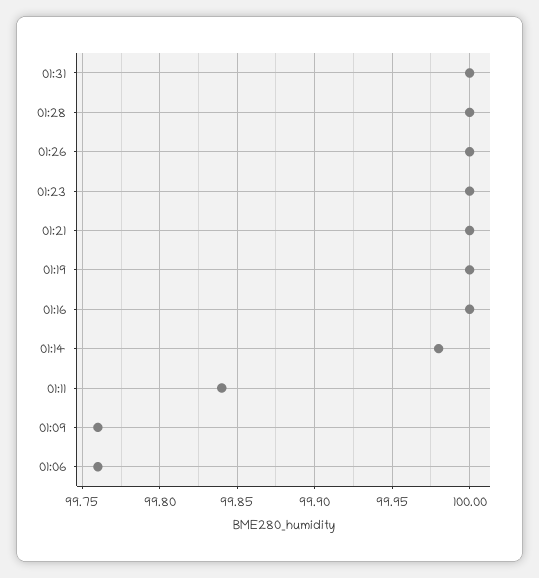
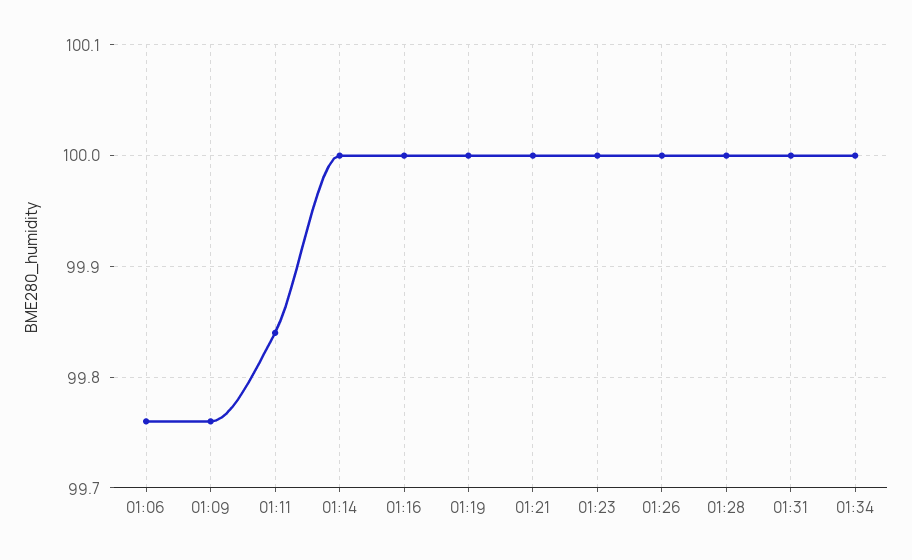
01:14: 99.98 -> 100
01:34: none -> 100

